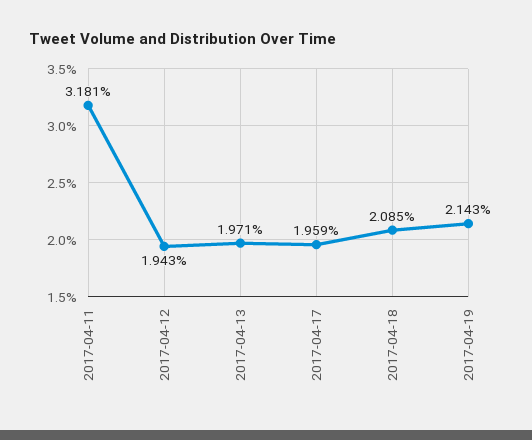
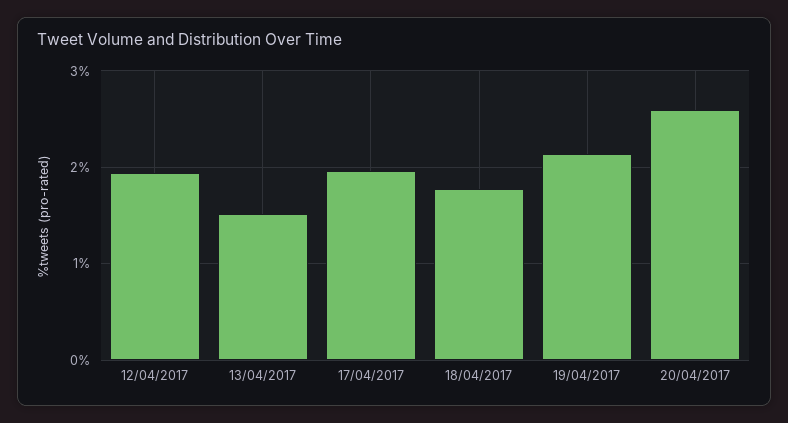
2017-04-11: 3.181 -> none
2017-04-13: 1.971 -> 1.5
2017-04-18: 2.085 -> 1.8
20/04/2017: none -> 2.6

